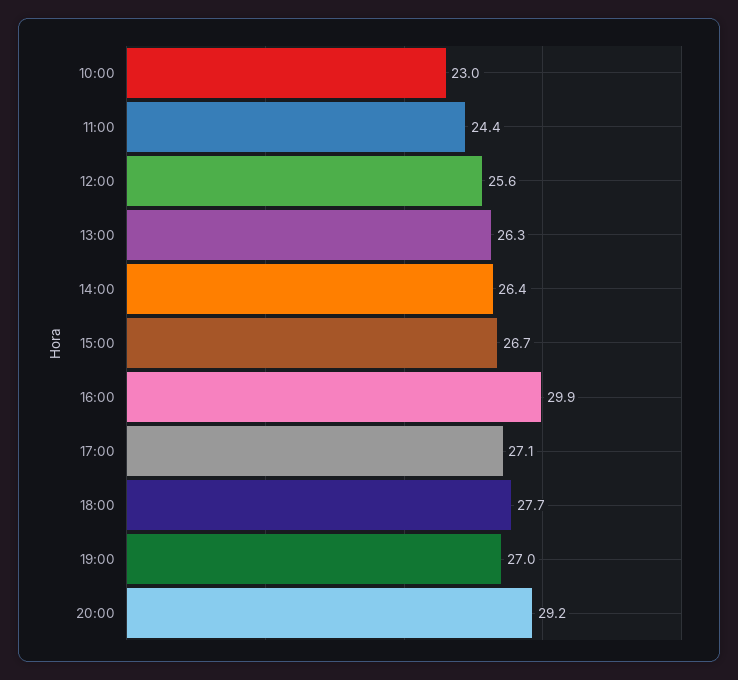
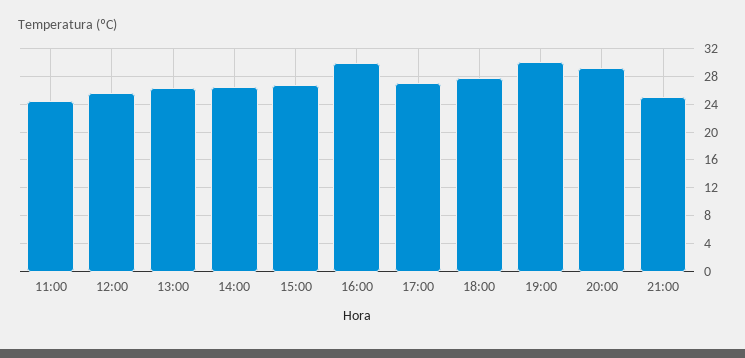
10:00: 23 -> none
19:00: 27 -> 30
21:00: none -> 25

